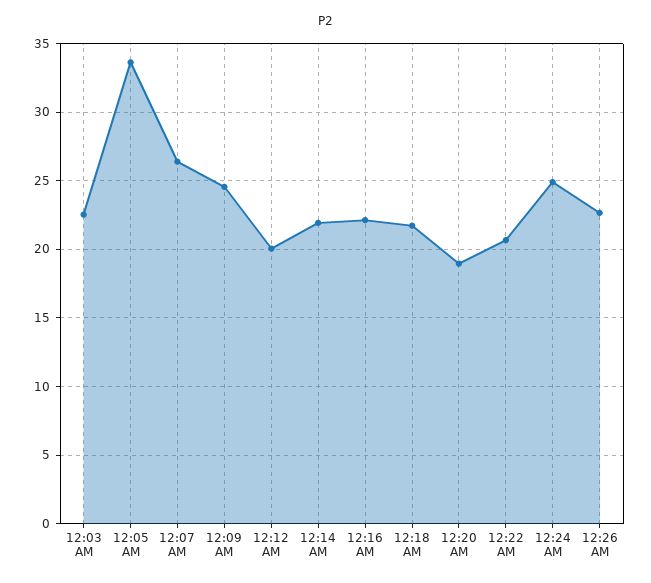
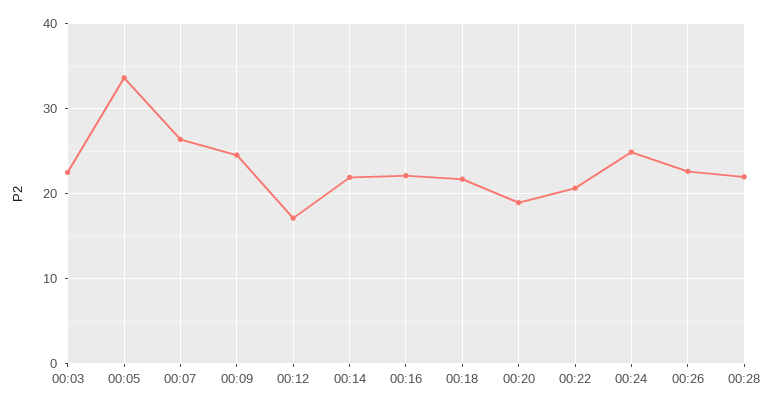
12:12 AM: 20 -> 17
00:28: none -> 22

